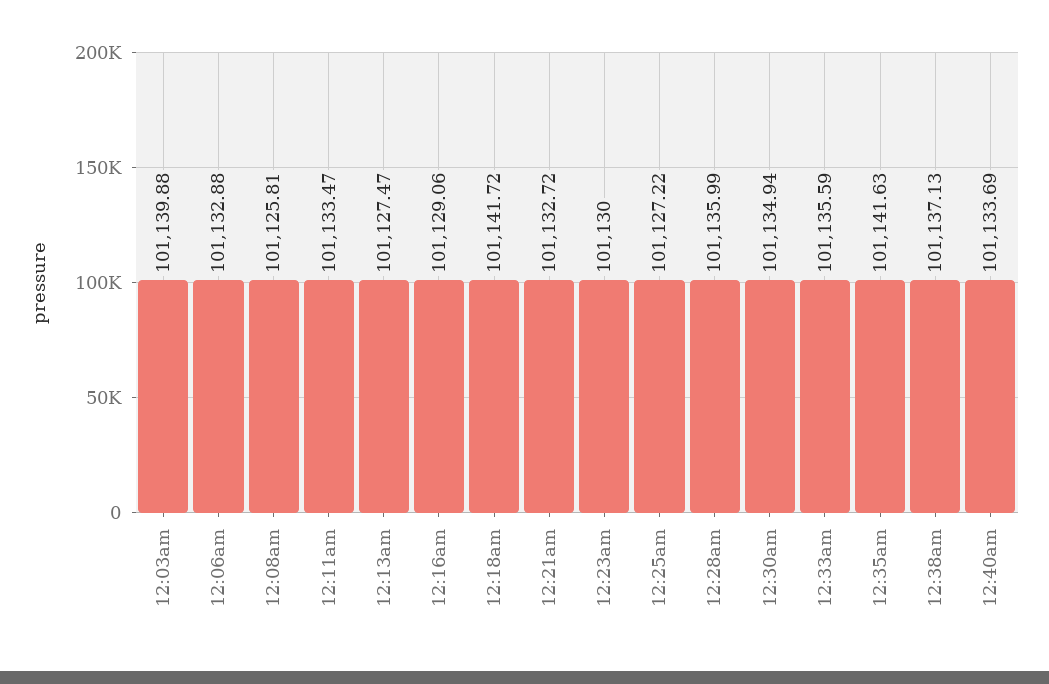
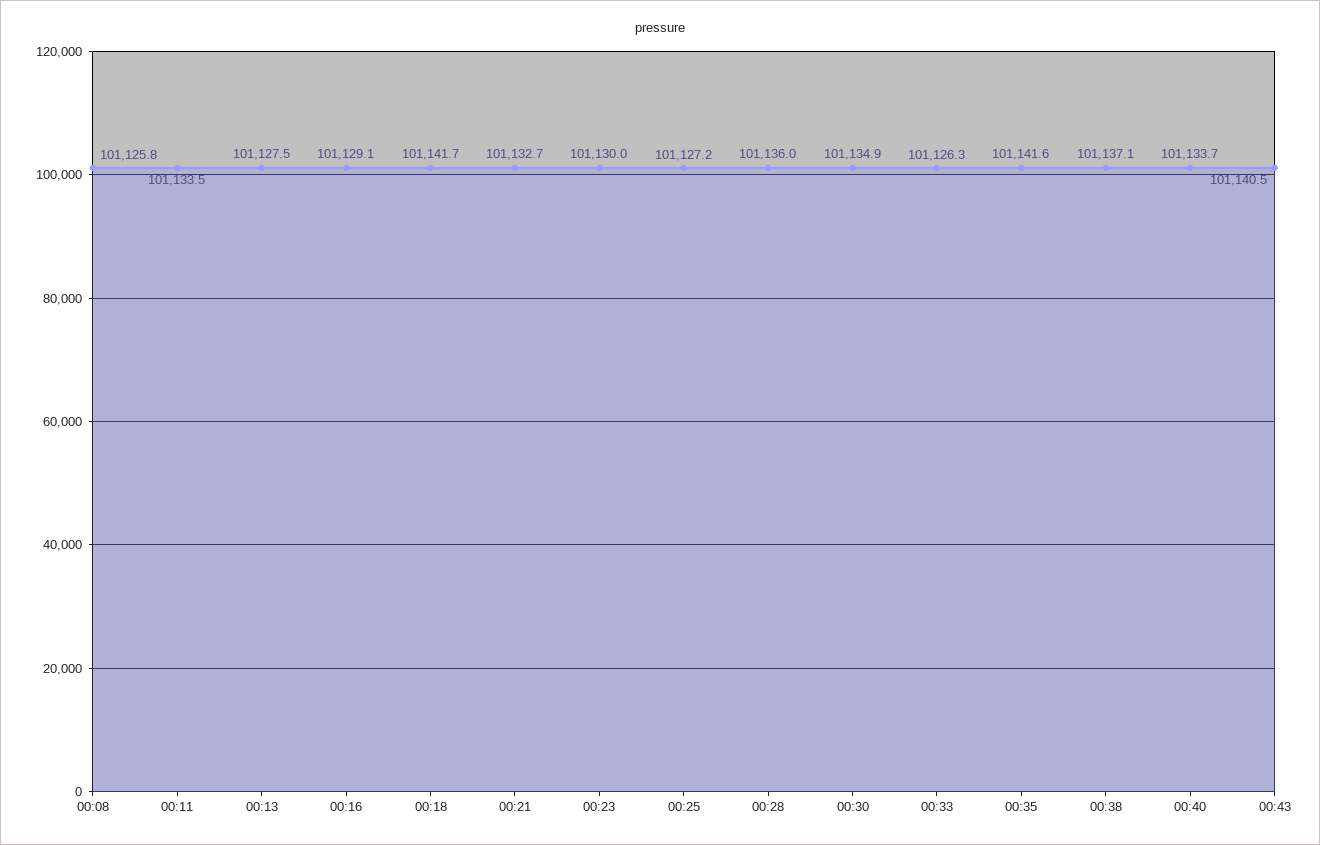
12:03am: 101139.88 -> none
12:06am: 101132.88 -> none
12:33am: 101135.59 -> 101126.3
00:43: none -> 101140.5

